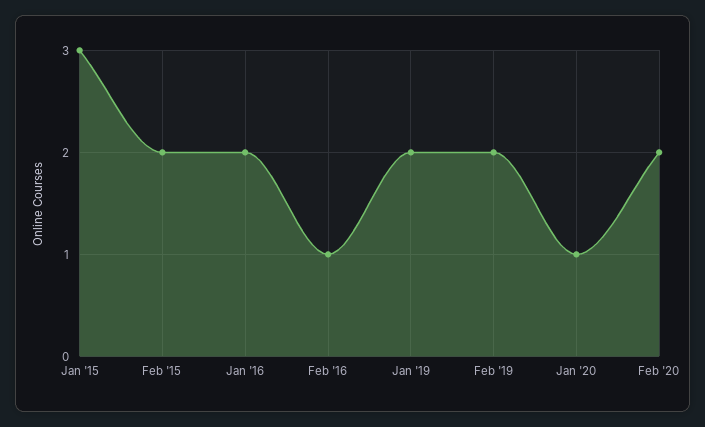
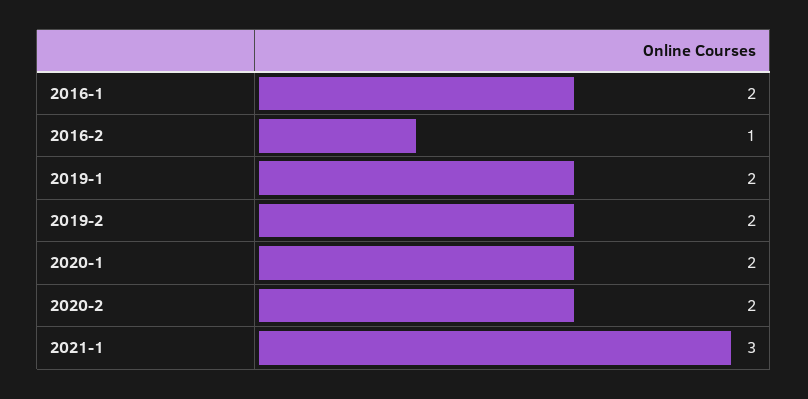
Jan '15: 3 -> none
Feb '15: 2 -> none
Jan '20: 1 -> 2
2021-1: none -> 3

